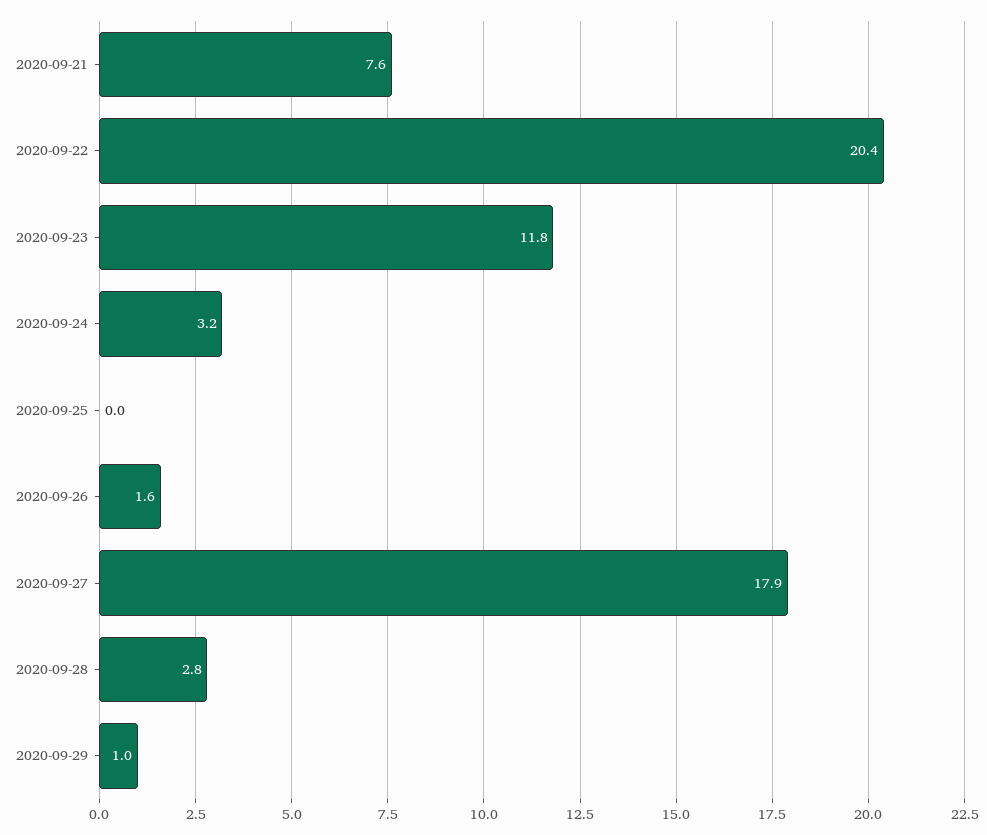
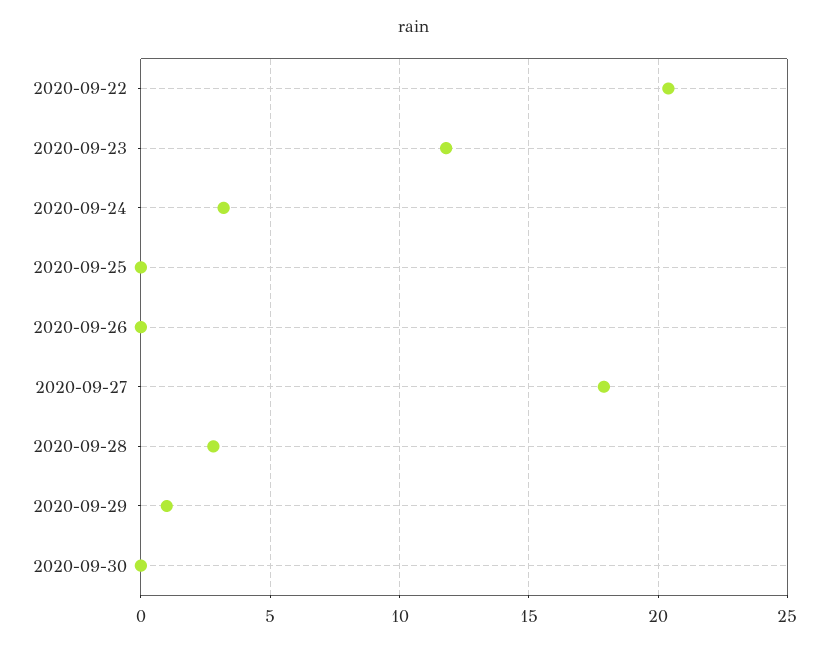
2020-09-21: 7.6 -> none
2020-09-26: 1.6 -> 0
2020-09-30: none -> 0

